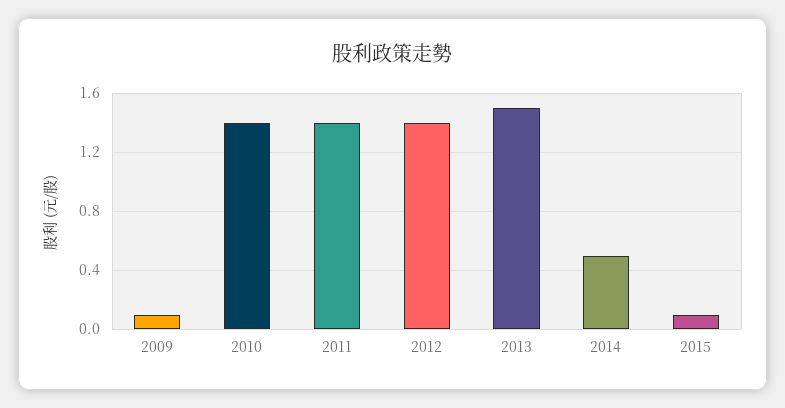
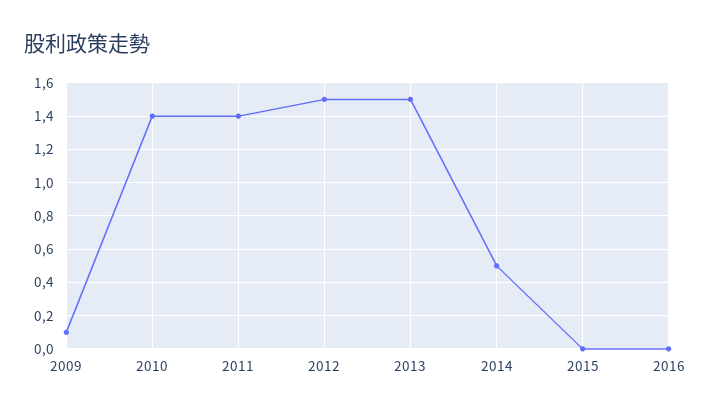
2012: 1.4 -> 1.5
2015: 0.1 -> 0
2016: none -> 0

